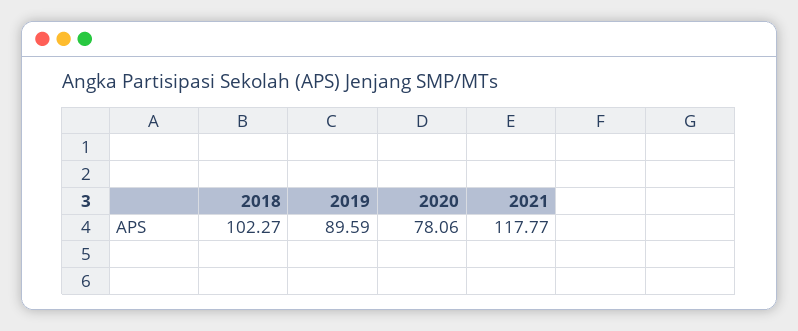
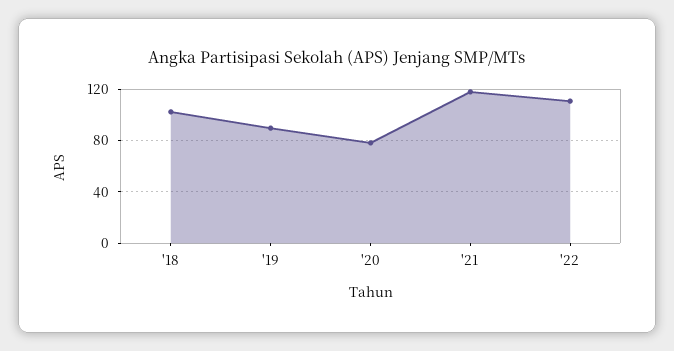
'22: none -> 110

